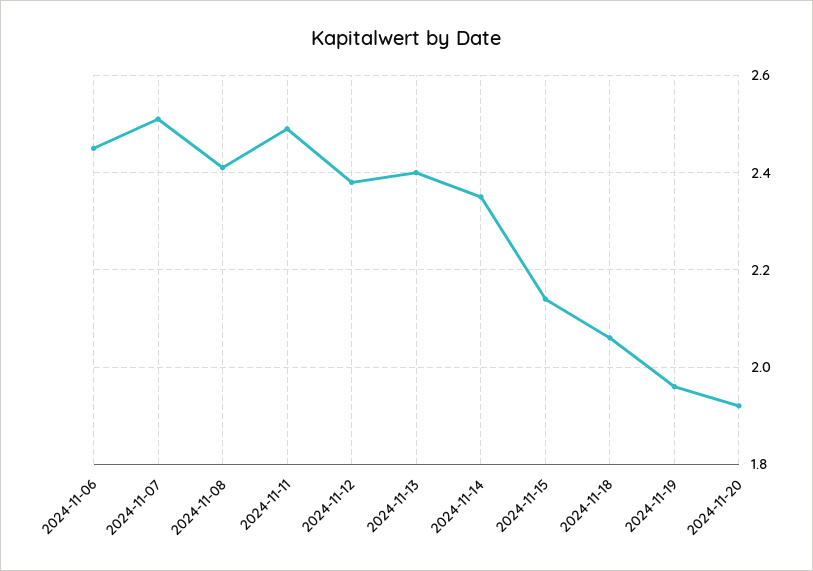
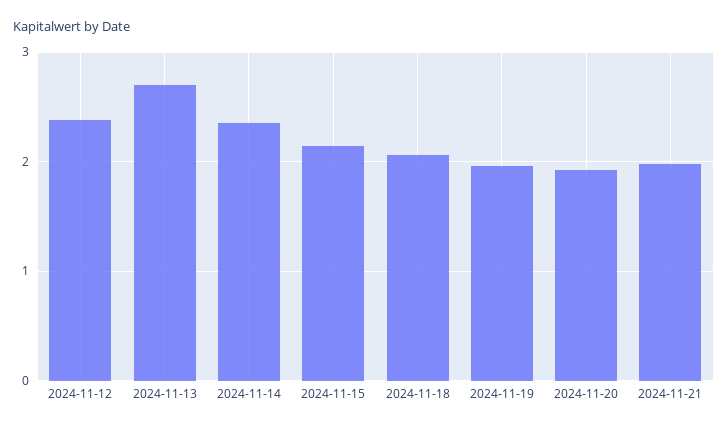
2024-11-06: 2.45 -> none
2024-11-07: 2.5 -> none
2024-11-08: 2.4 -> none
2024-11-11: 2.5 -> none
2024-11-13: 2.4 -> 2.7
2024-11-21: none -> 2

